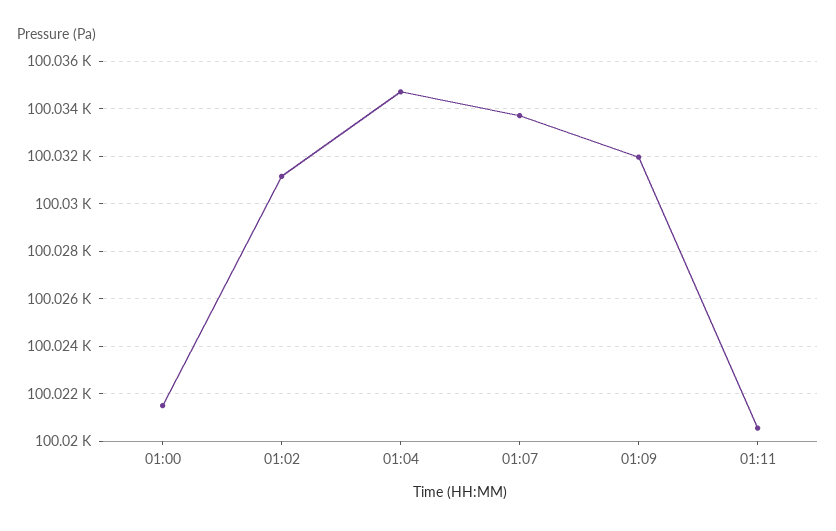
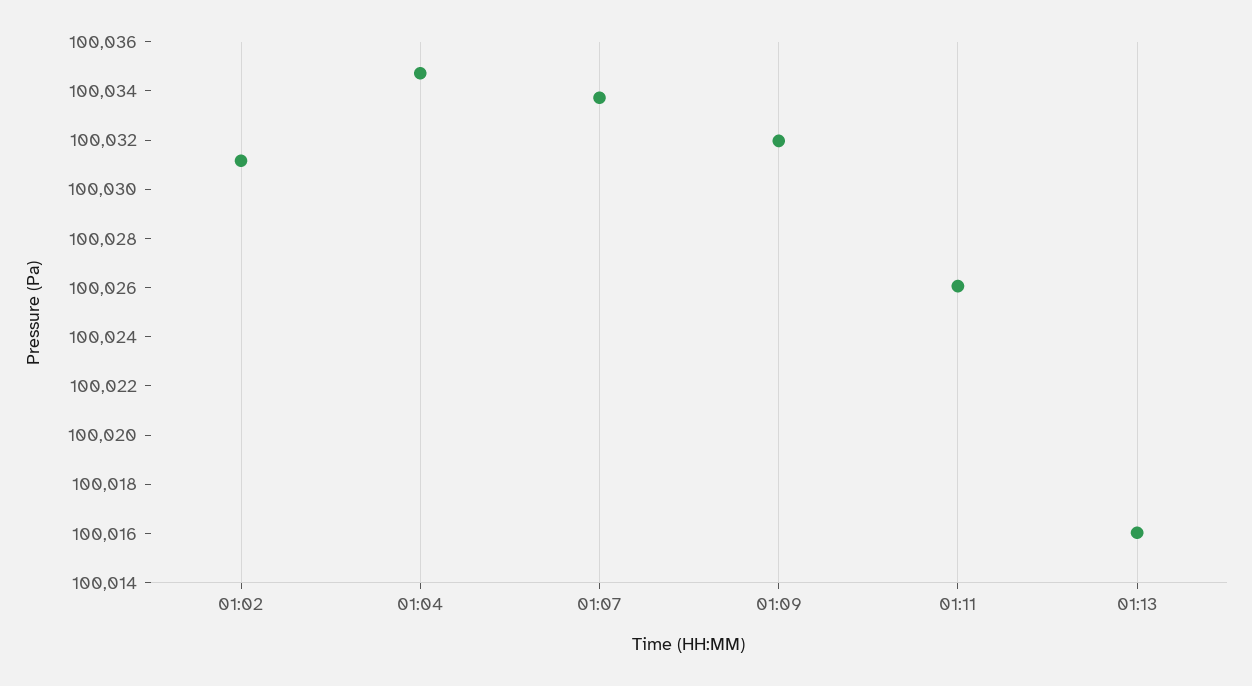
01:00: 100021.5 -> none
01:11: 100020.5 -> 100026
01:13: none -> 100016

